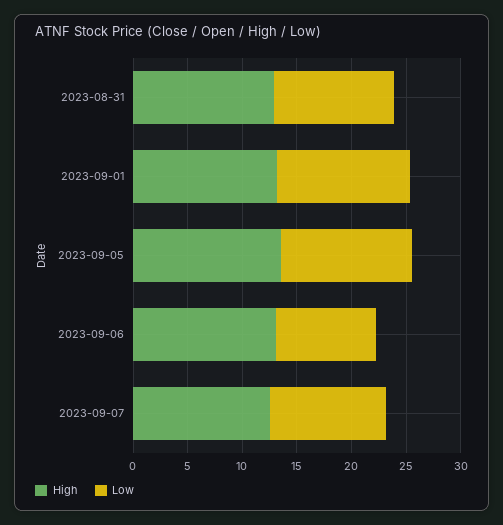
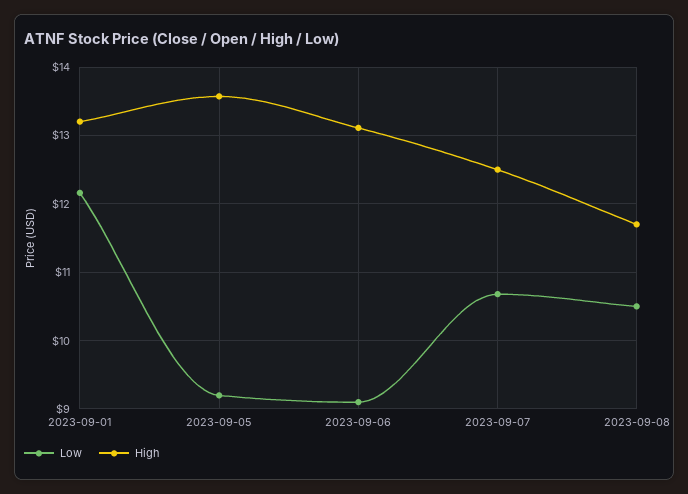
High, 2023-08-31: 13 -> none
Low, 2023-08-31: 11 -> none
Low, 2023-09-05: 12 -> 9.2
Low, 2023-09-08: none -> 10.5
High, 2023-09-08: none -> 11.7

